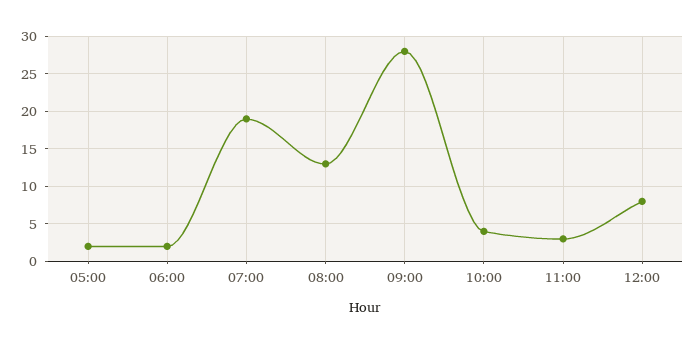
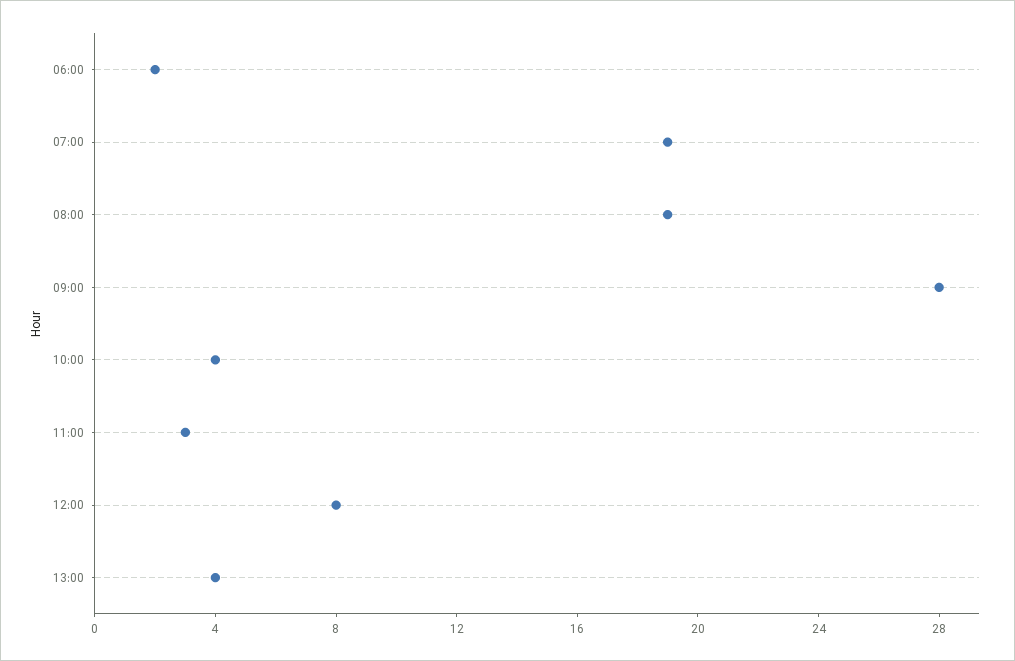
05:00: 2 -> none
08:00: 13 -> 19
13:00: none -> 4

